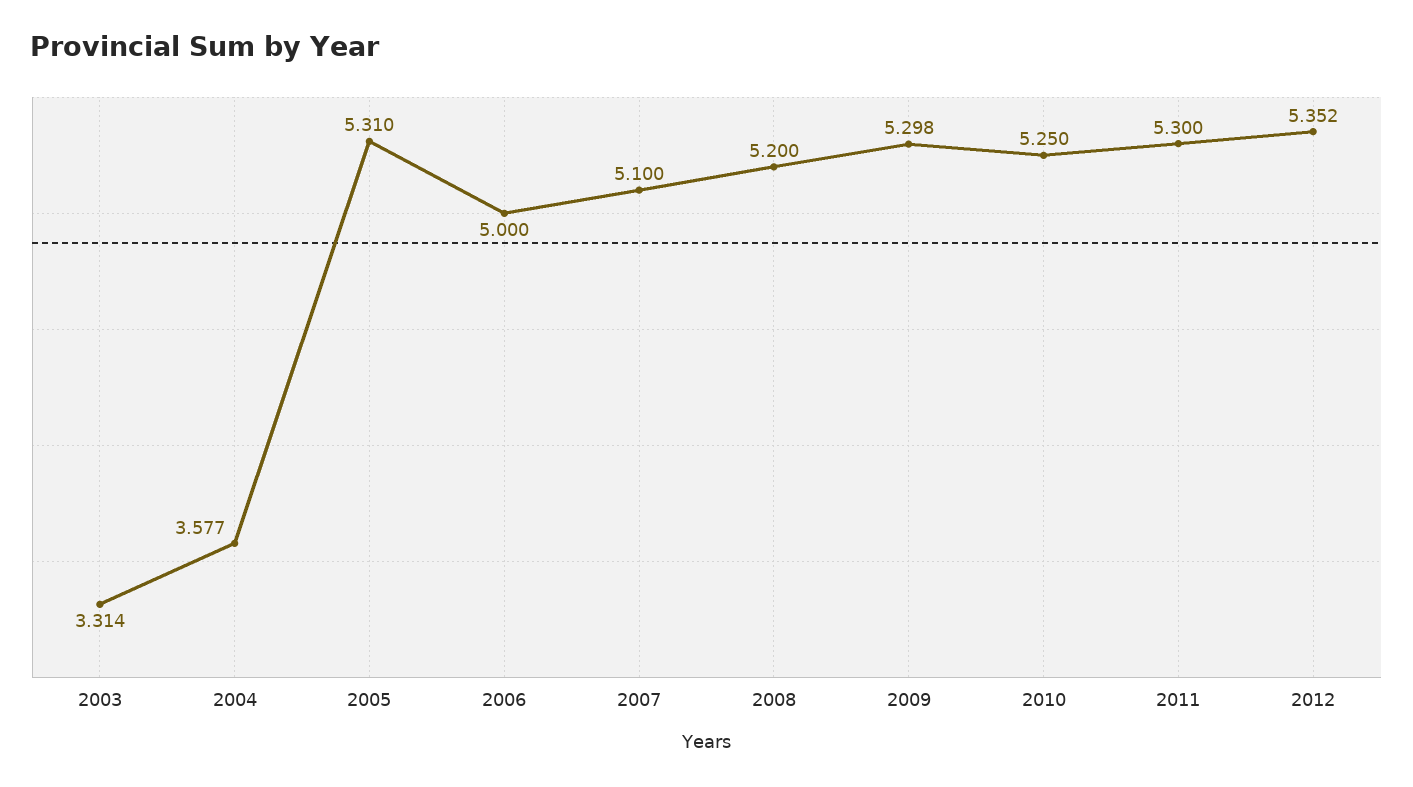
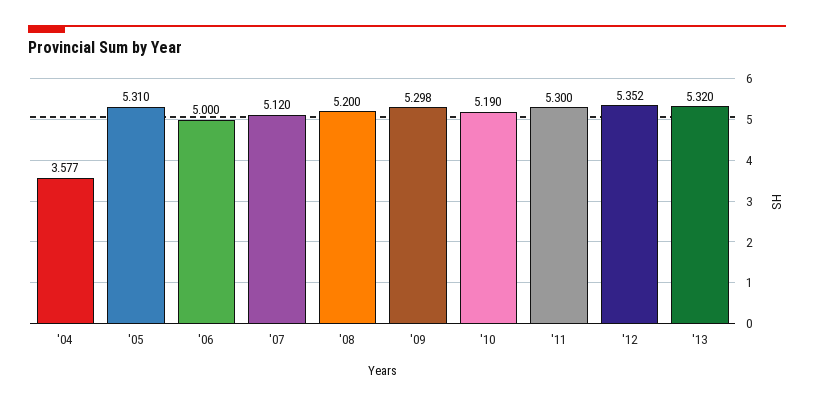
2003: 3.314 -> none
2007: 5.1 -> 5.12
2010: 5.25 -> 5.19
'13: none -> 5.32

